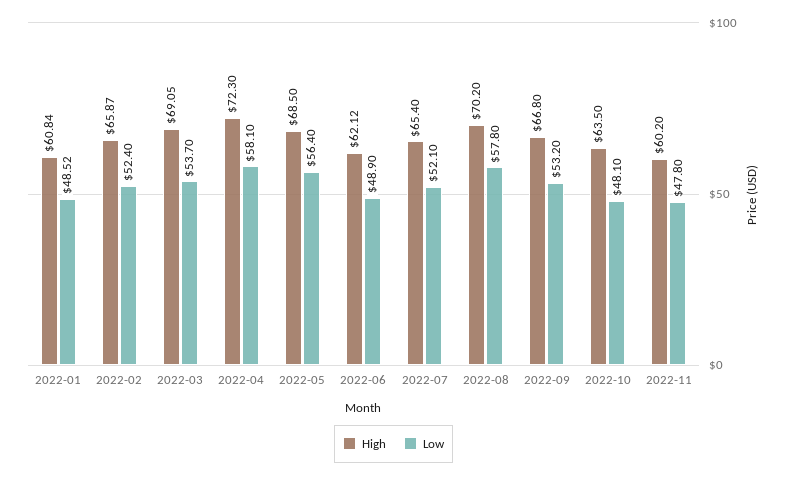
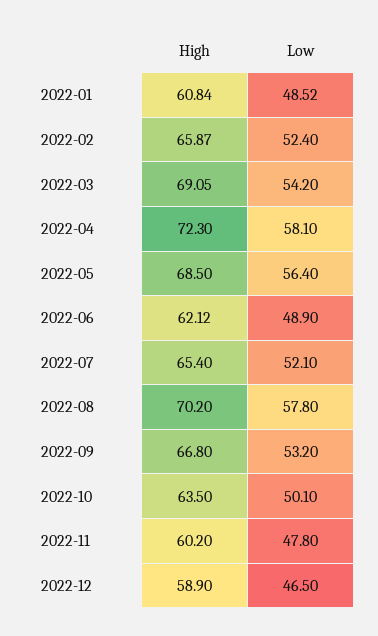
Low, 2022-03: 53.7 -> 54.2
Low, 2022-10: 48.1 -> 50.1
High, 2022-12: none -> 58.9
Low, 2022-12: none -> 46.5

